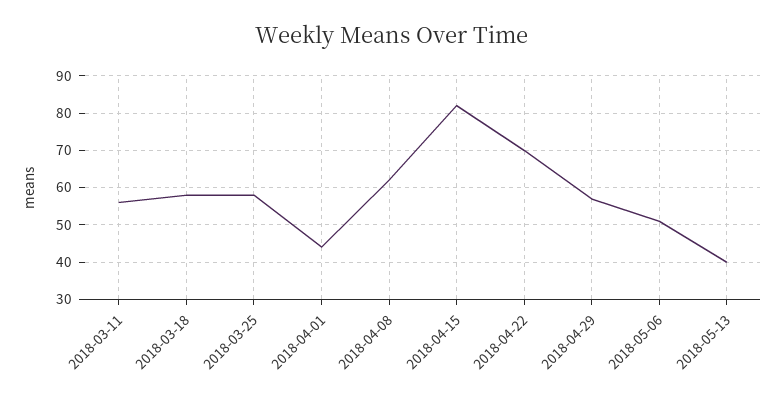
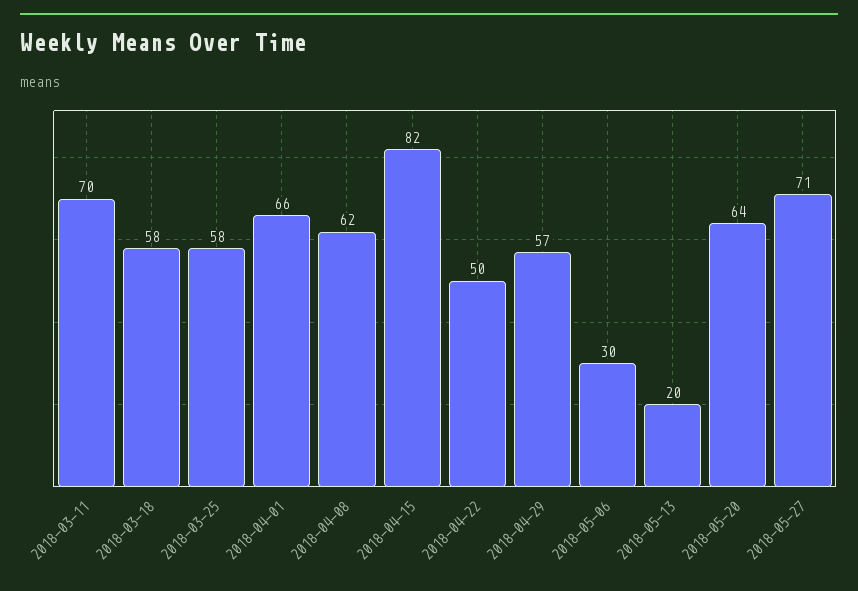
2018-03-11: 55 -> 70
2018-04-01: 45 -> 66
2018-04-22: 70 -> 50
2018-05-06: 50 -> 30
2018-05-13: 40 -> 20
2018-05-20: none -> 64
2018-05-27: none -> 71

